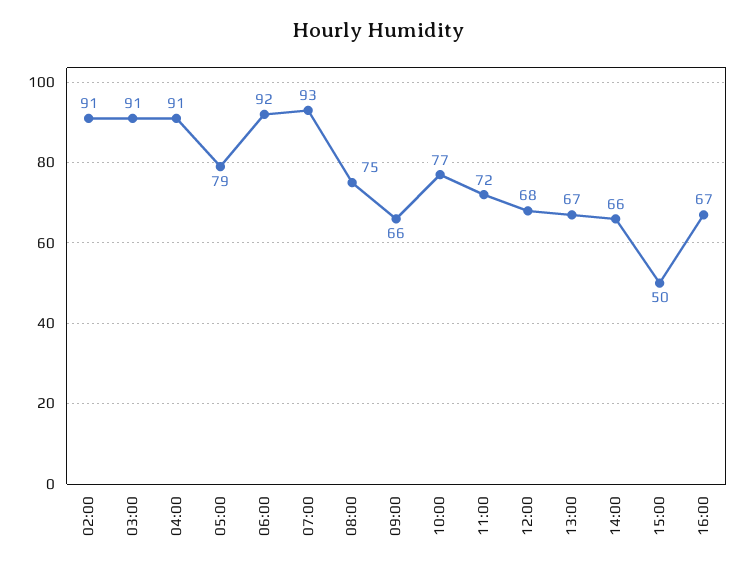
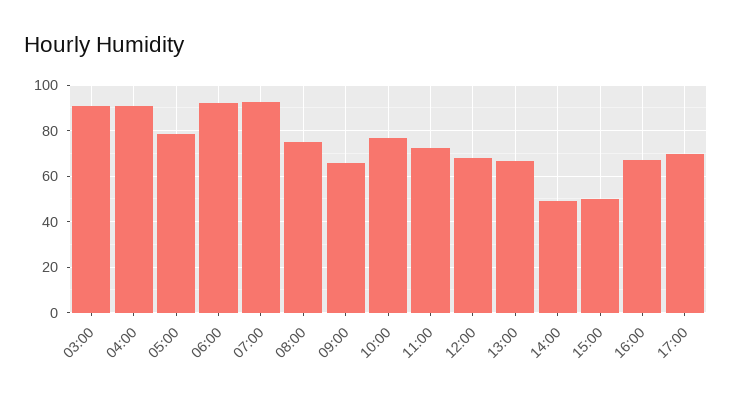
02:00: 91 -> none
14:00: 66 -> 50
17:00: none -> 70

